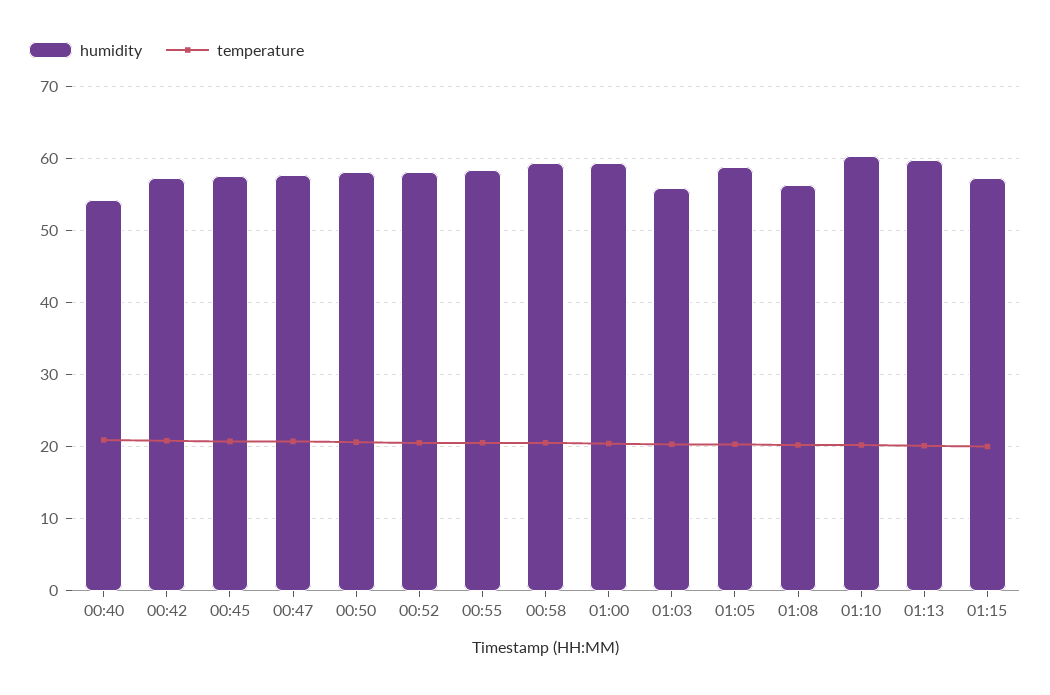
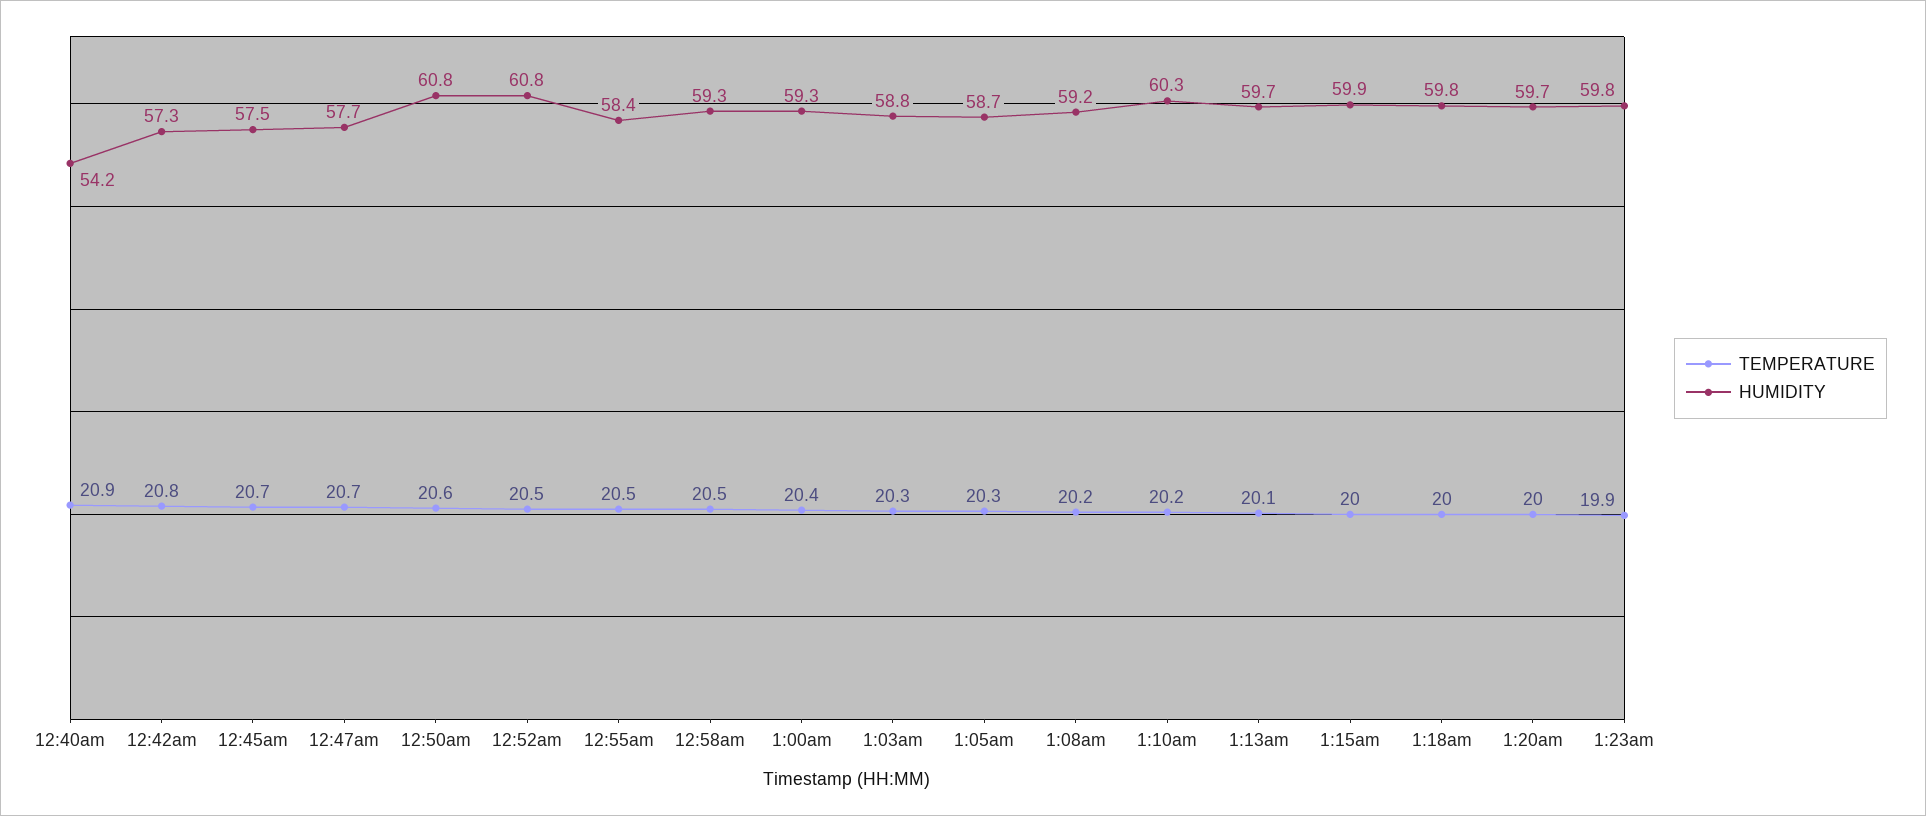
humidity, 00:50: 58 -> 60.8
humidity, 00:52: 58 -> 60.8
humidity, 01:03: 56 -> 58.8
humidity, 01:08: 56 -> 59.2
humidity, 01:15: 57 -> 59.9
temperature, 1:18am: none -> 20
humidity, 1:18am: none -> 59.8
temperature, 1:20am: none -> 20
humidity, 1:20am: none -> 59.7
temperature, 1:23am: none -> 19.9
humidity, 1:23am: none -> 59.8

